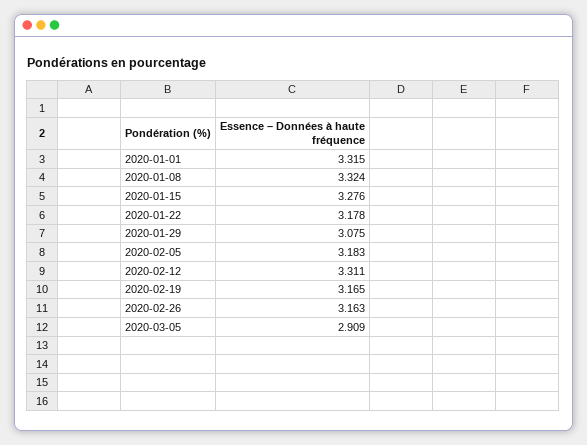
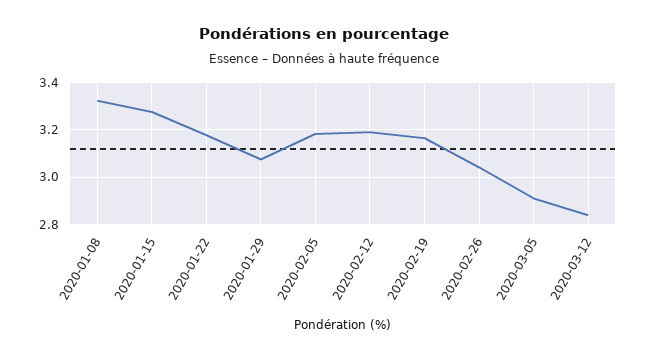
2020-01-01: 3.315 -> none
2020-02-12: 3.311 -> 3.2
2020-02-26: 3.163 -> 3.05
2020-03-12: none -> 2.85

